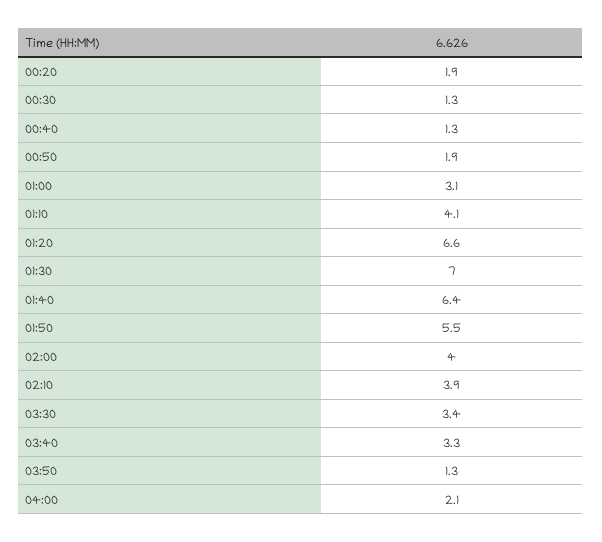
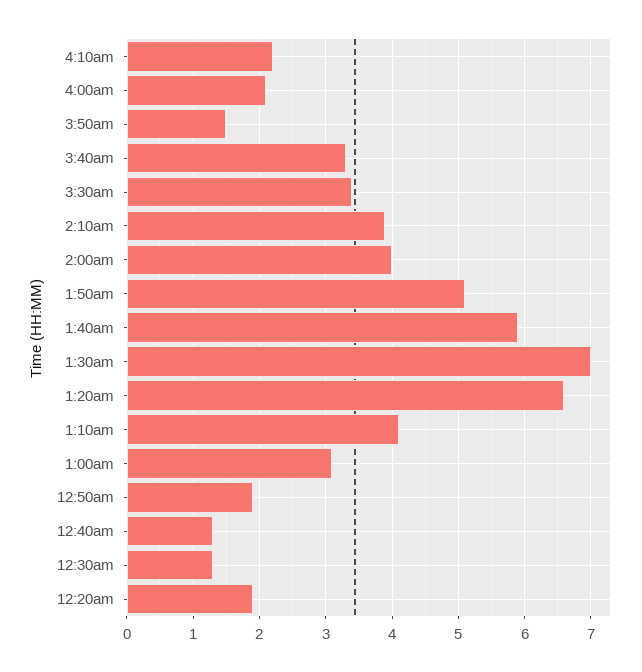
01:40: 6.4 -> 5.9
01:50: 5.5 -> 5.1
03:50: 1.3 -> 1.5
4:10am: none -> 2.2

